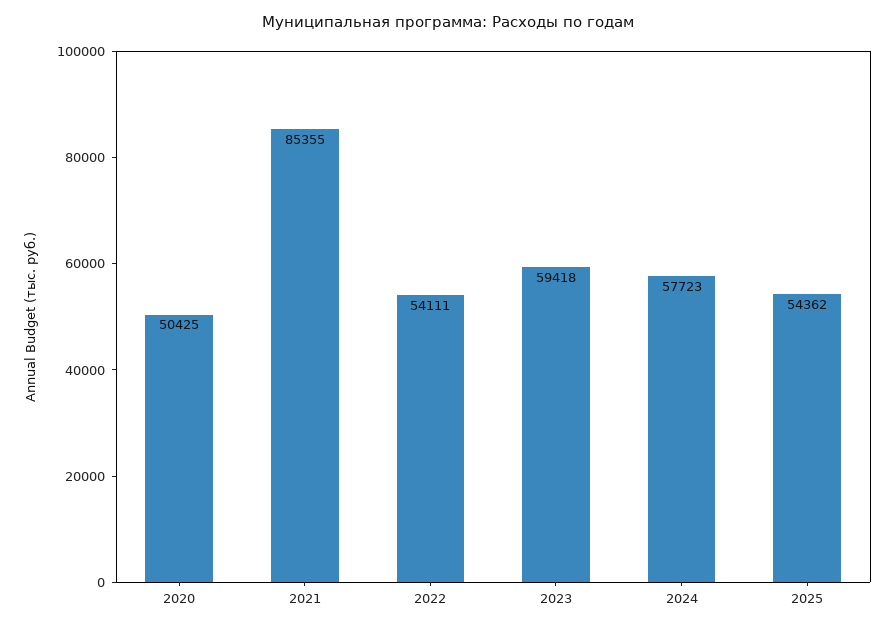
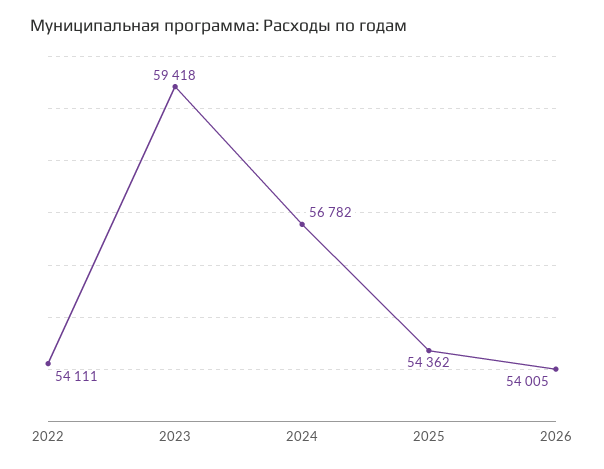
2020: 50425 -> none
2021: 85355 -> none
2024: 57723 -> 56782
2026: none -> 54005

